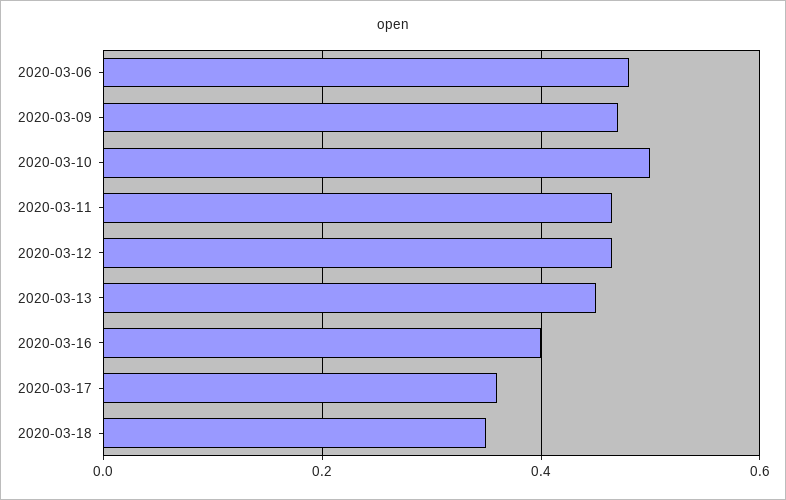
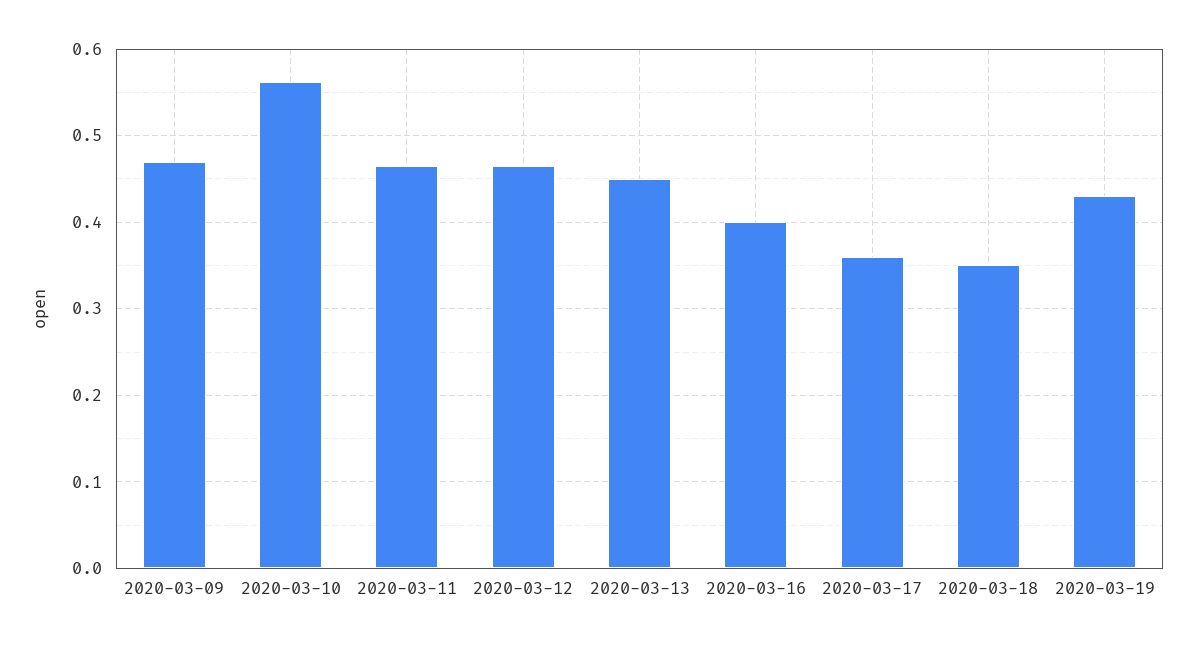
2020-03-06: 0.48 -> none
2020-03-10: 0.5 -> 0.56
2020-03-19: none -> 0.43

